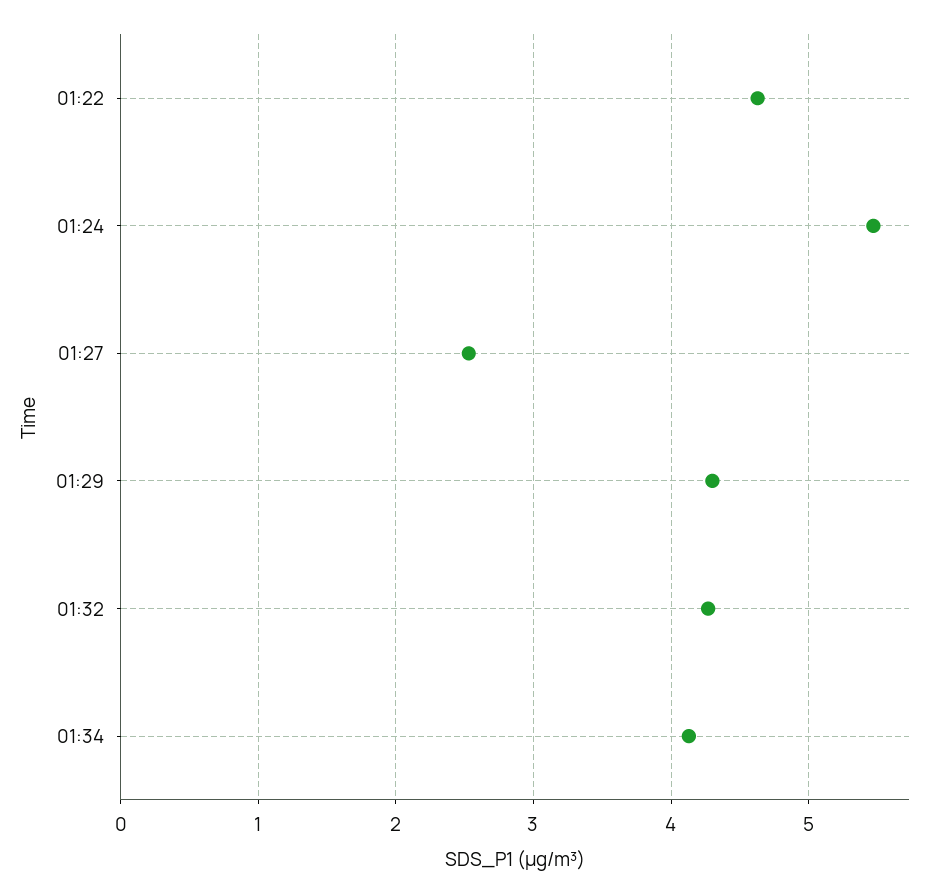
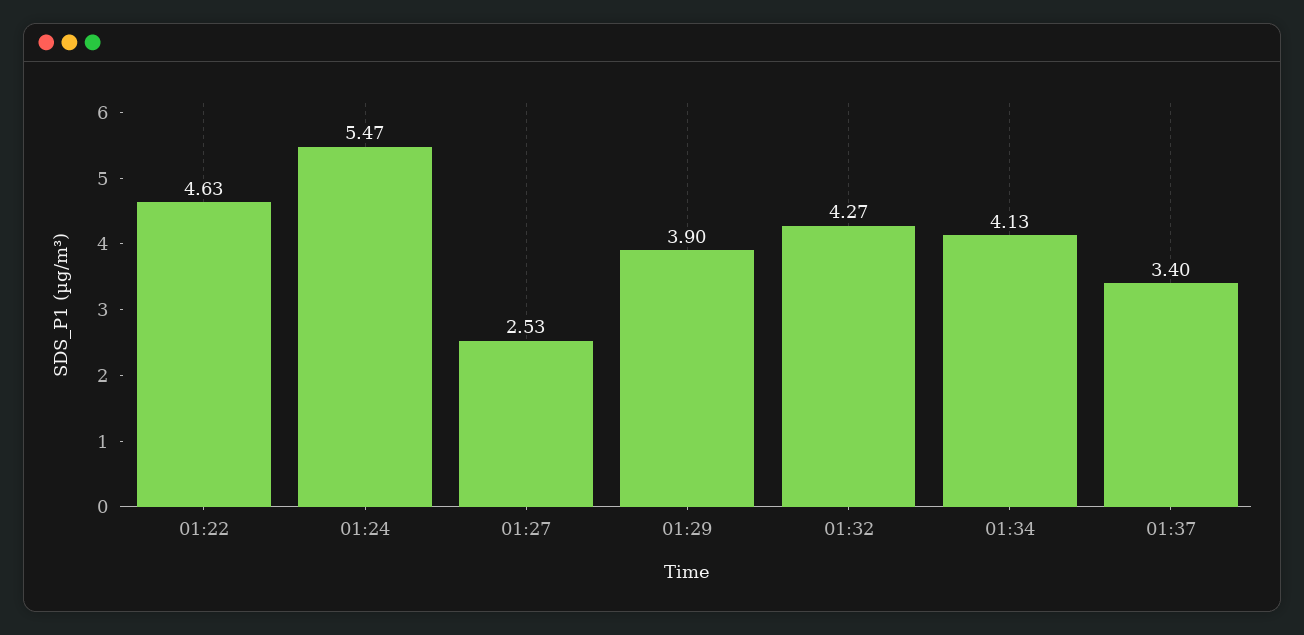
01:29: 4.3 -> 3.9
01:37: none -> 3.4

